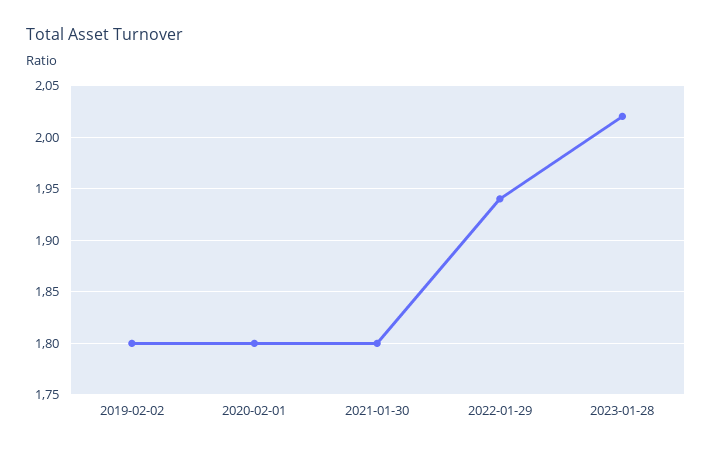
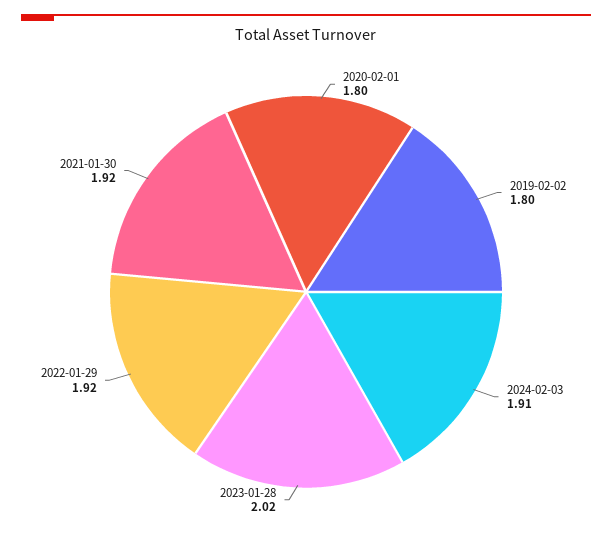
2021-01-30: 1.8 -> 1.92
2022-01-29: 1.94 -> 1.92
2024-02-03: none -> 1.91

